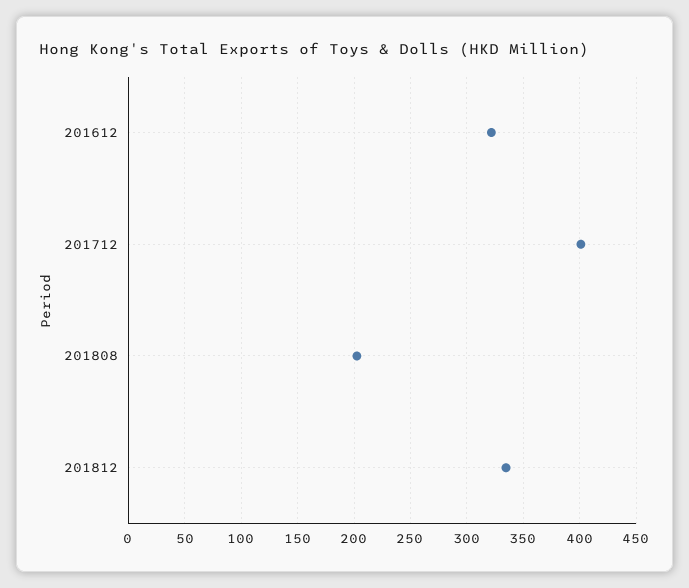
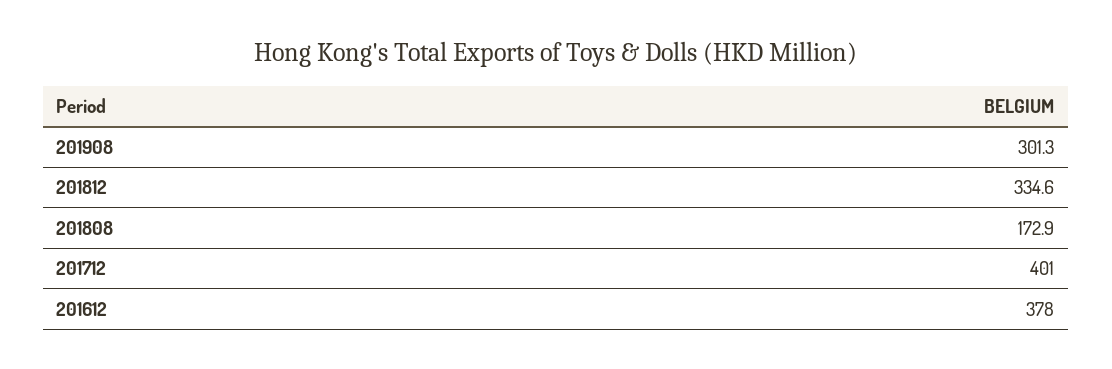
201612: 320 -> 378
201808: 200 -> 172.9
201908: none -> 301.3

